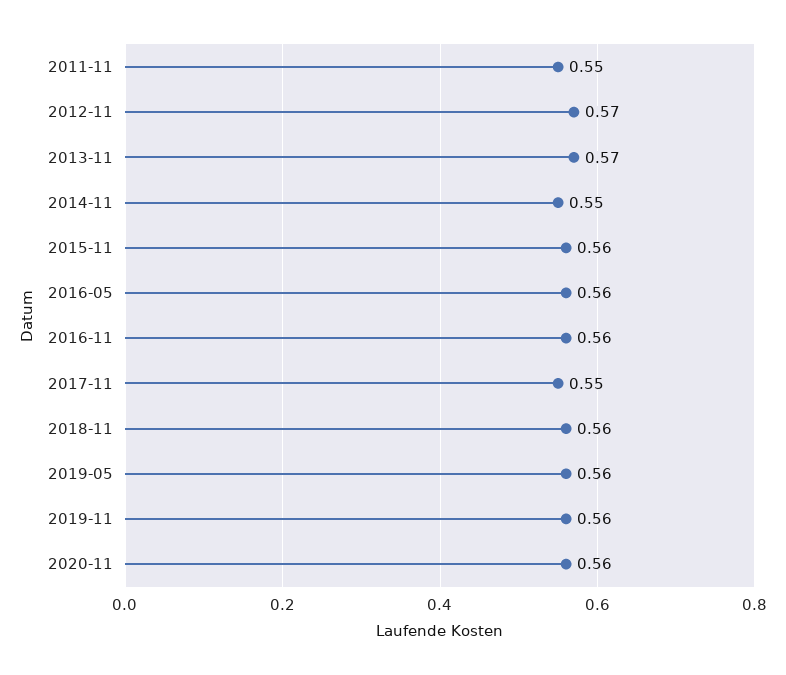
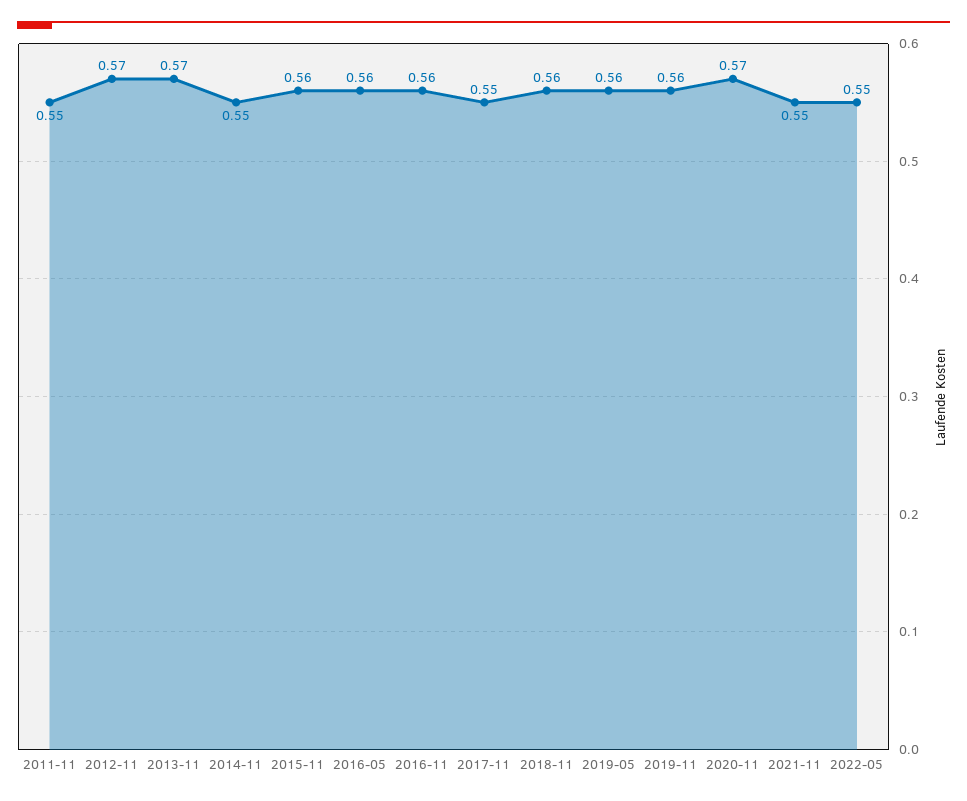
2020-11: 0.56 -> 0.57
2021-11: none -> 0.55
2022-05: none -> 0.55

